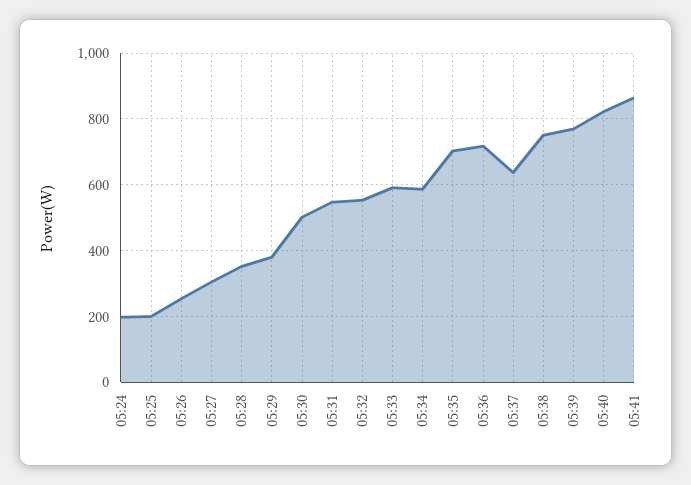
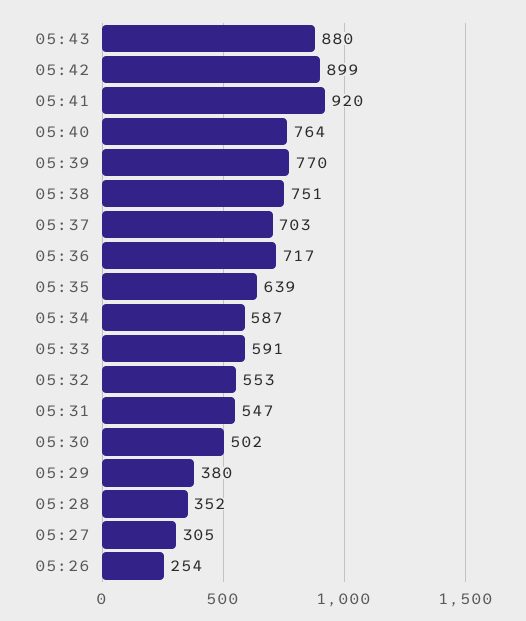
05:24: 200 -> none
05:25: 200 -> none
05:35: 700 -> 639
05:37: 640 -> 703
05:40: 820 -> 764
05:41: 860 -> 920
05:43: none -> 880
05:42: none -> 899

